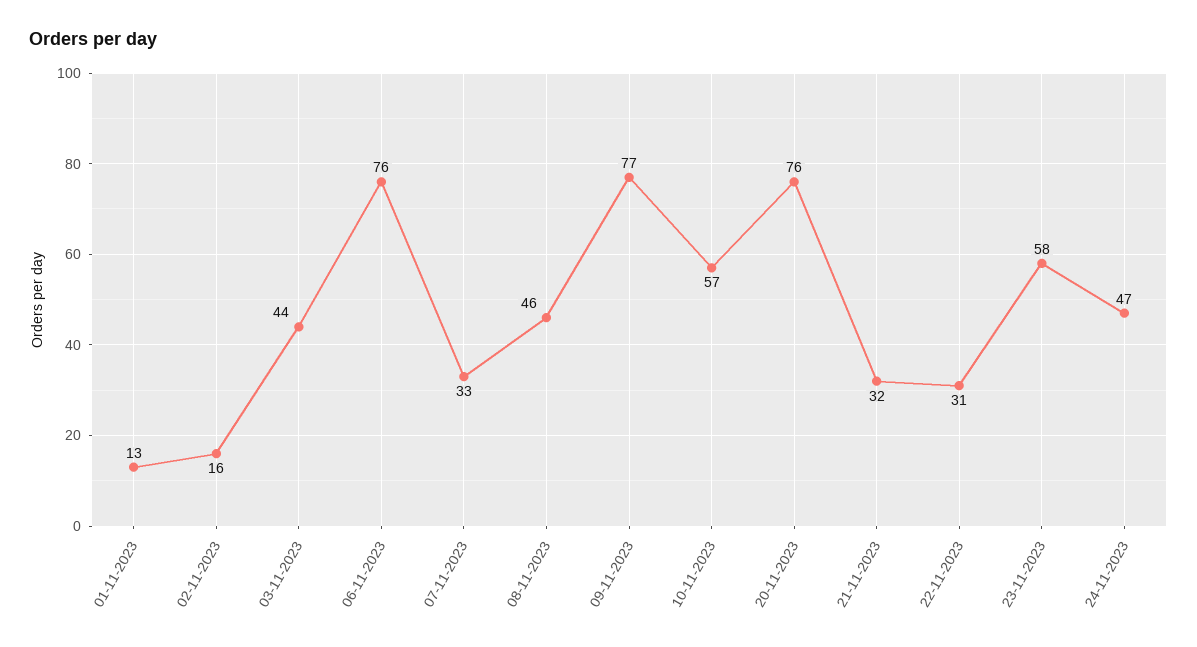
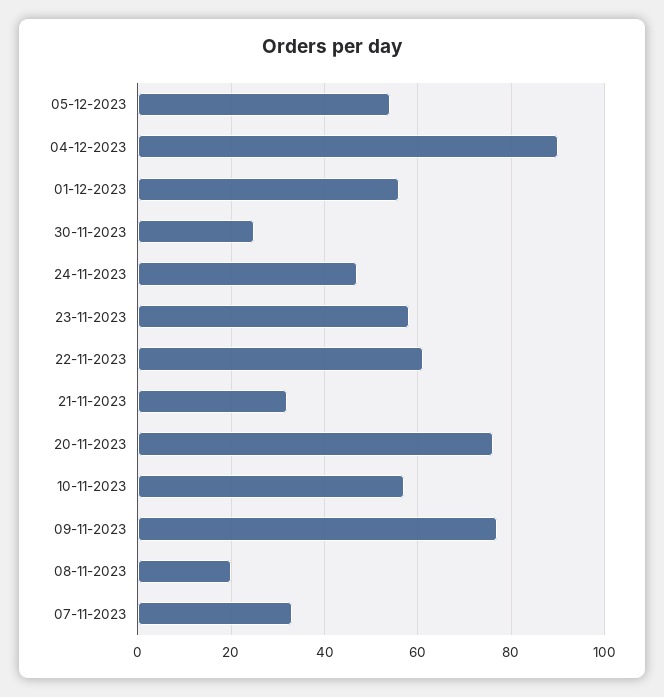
01-11-2023: 13 -> none
02-11-2023: 16 -> none
03-11-2023: 44 -> none
06-11-2023: 76 -> none
08-11-2023: 46 -> 20
22-11-2023: 31 -> 60
05-12-2023: none -> 55
04-12-2023: none -> 90
01-12-2023: none -> 55
30-11-2023: none -> 25

